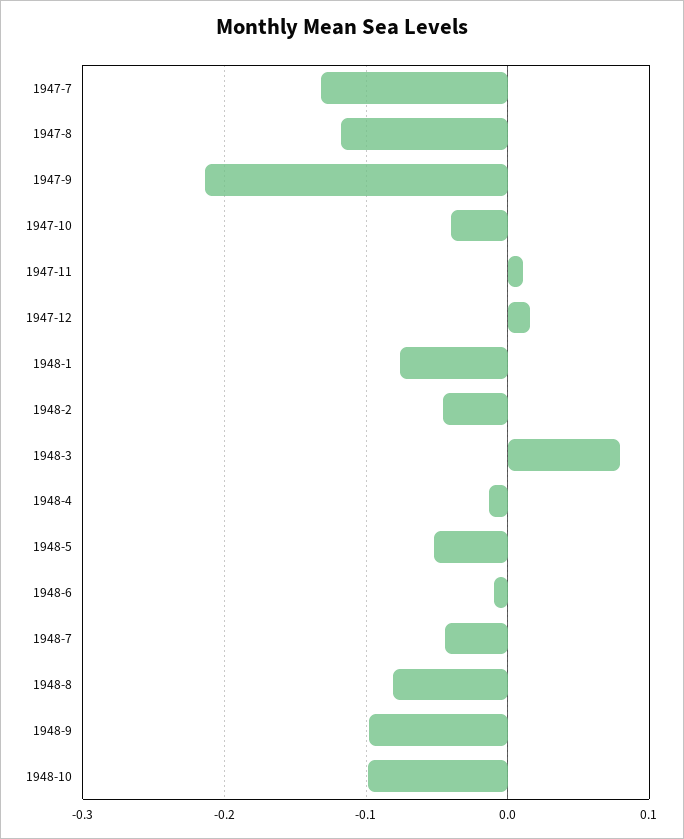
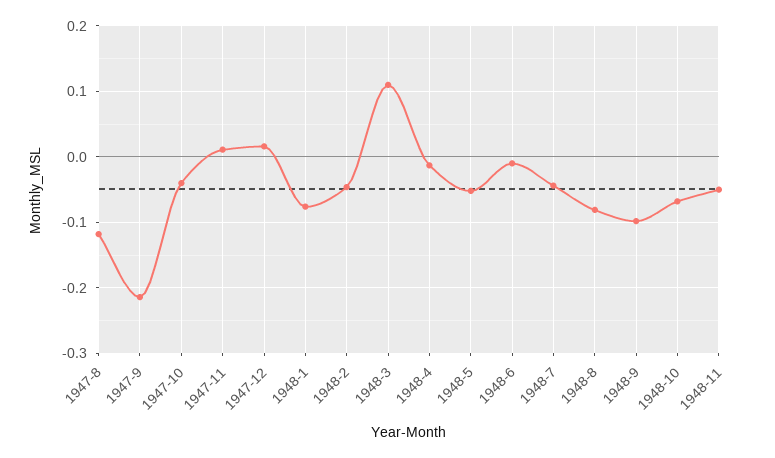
1947-7: -0.13 -> none
1948-3: 0.08 -> 0.11
1948-10: -0.1 -> -0.07
1948-11: none -> -0.05

